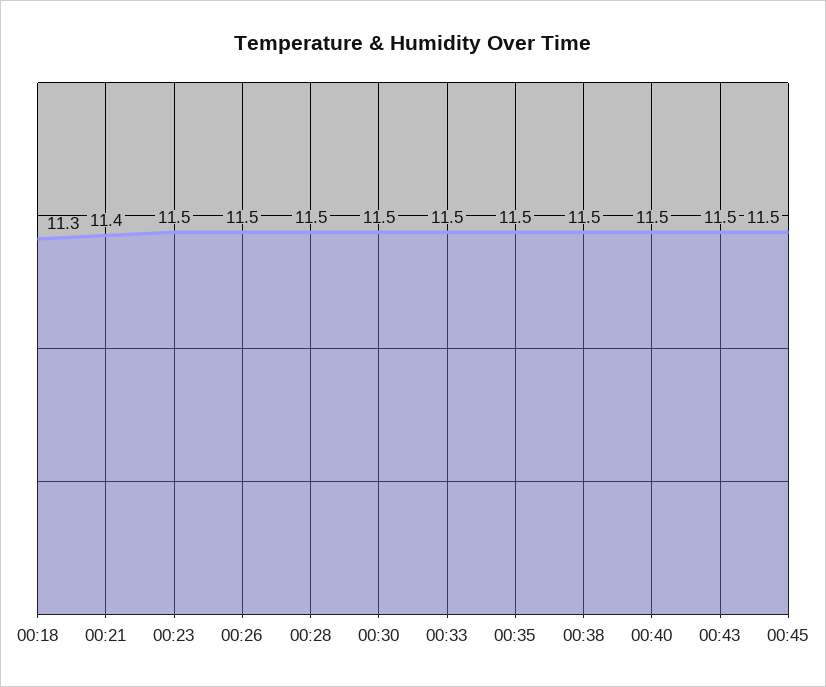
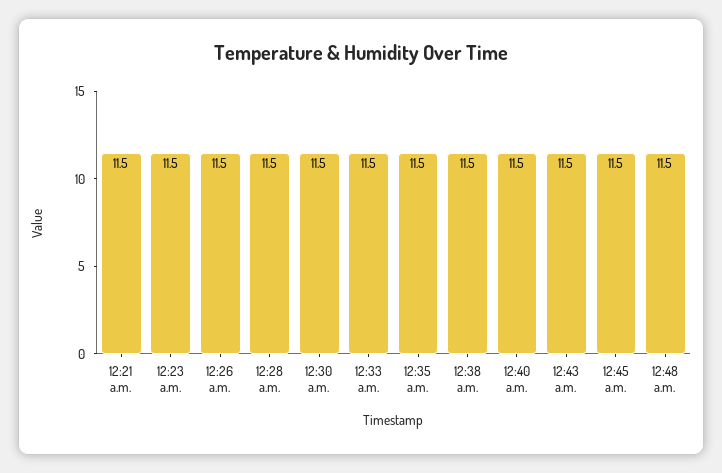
00:18: 11.3 -> none
00:21: 11.4 -> 11.5
12:48 a.m.: none -> 11.5

